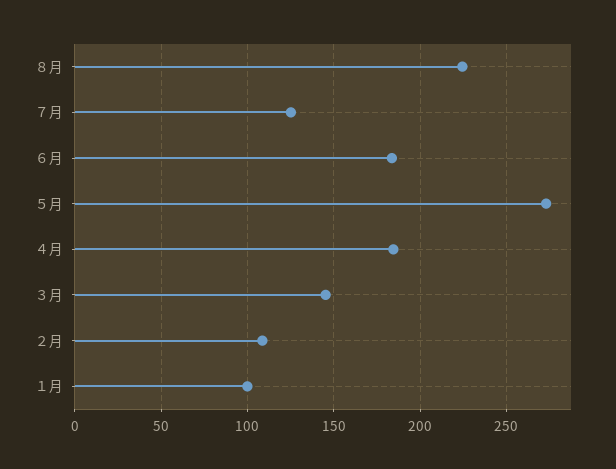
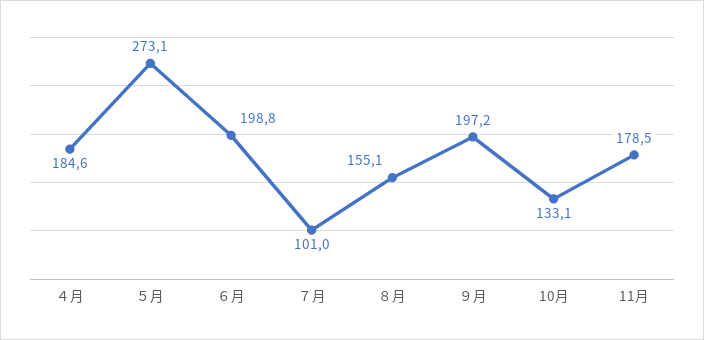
８月: 225 -> 155.1
７月: 125 -> 101
６月: 185 -> 198.8
３月: 145 -> none
２月: 110 -> none
１月: 100 -> none
９月: none -> 197.2
10月: none -> 133.1
11月: none -> 178.5

